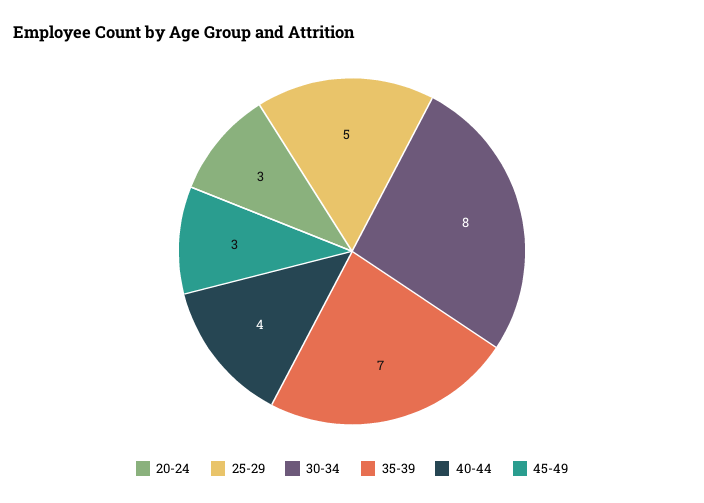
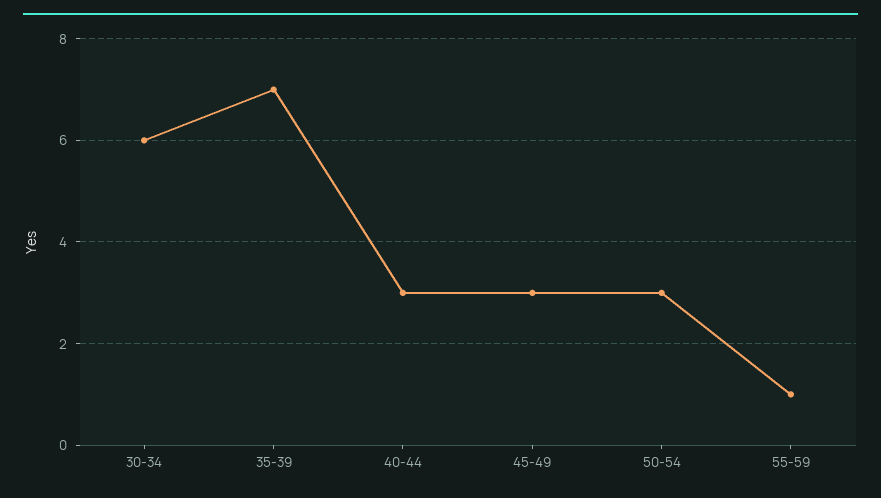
20-24: 3 -> none
25-29: 5 -> none
30-34: 8 -> 6
40-44: 4 -> 3
50-54: none -> 3
55-59: none -> 1

